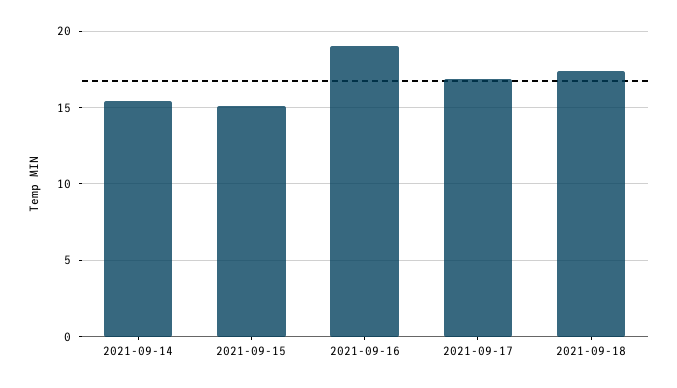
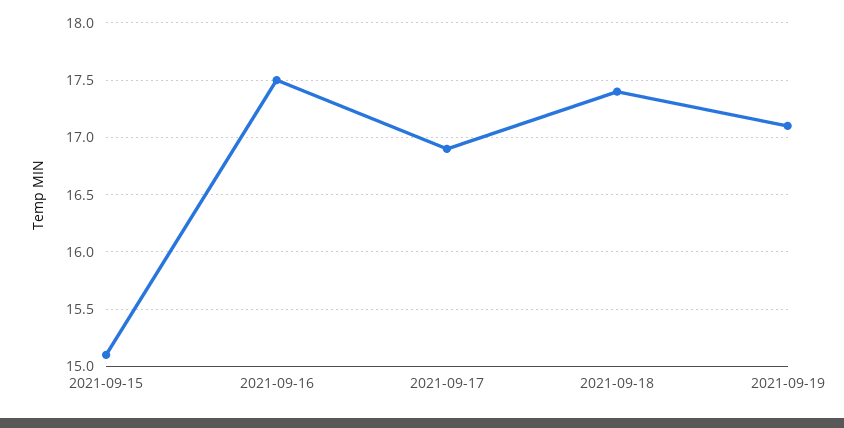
2021-09-14: 15.5 -> none
2021-09-16: 19 -> 17.5
2021-09-19: none -> 17.1

